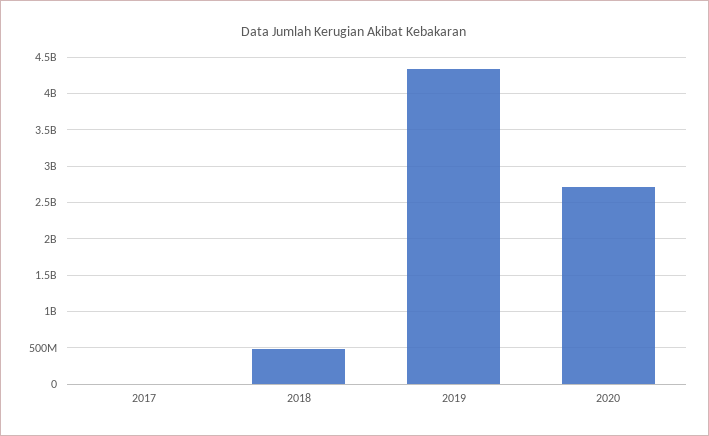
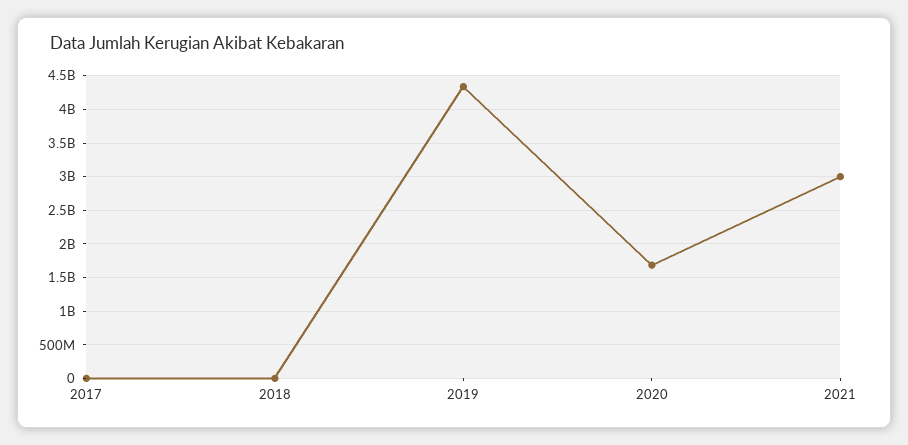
2018: 500000000 -> 0
2020: 2700000000 -> 1700000000
2021: none -> 3000000000

